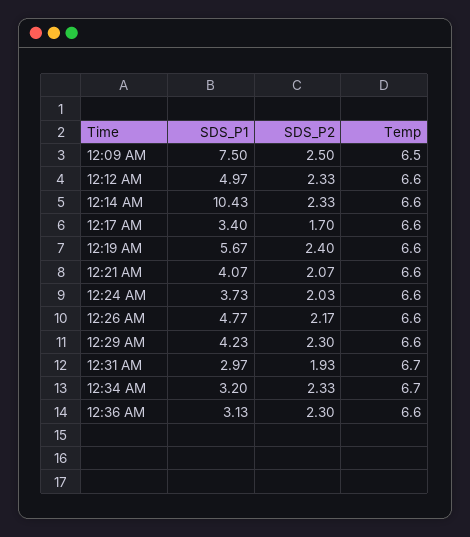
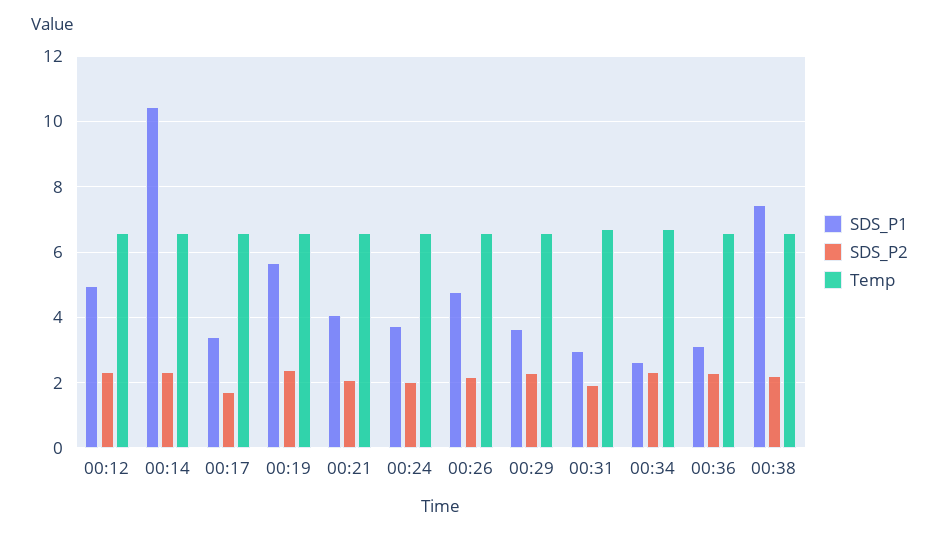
SDS_P1, 12:09 AM: 7.5 -> none
SDS_P2, 12:09 AM: 2.5 -> none
Temp, 12:09 AM: 6.5 -> none
SDS_P1, 12:29 AM: 4.23 -> 3.6
SDS_P1, 12:34 AM: 3.2 -> 2.6
SDS_P1, 00:38: none -> 7.4
SDS_P2, 00:38: none -> 2.2
Temp, 00:38: none -> 6.6

